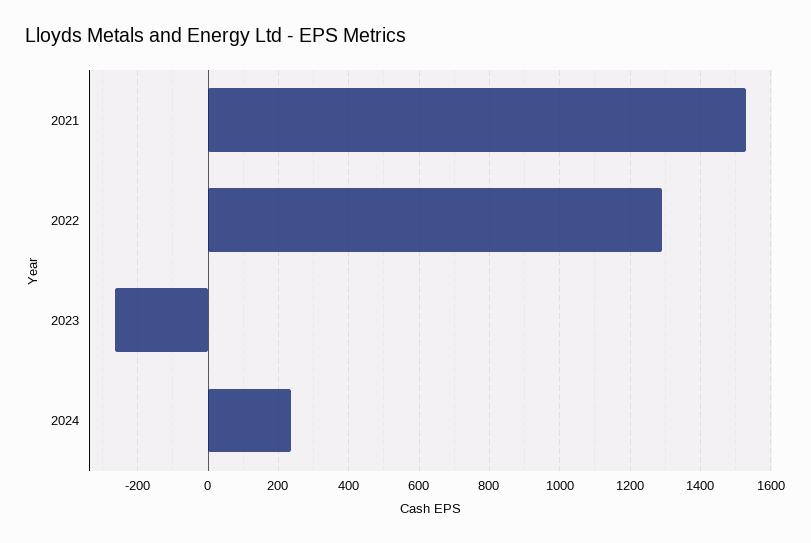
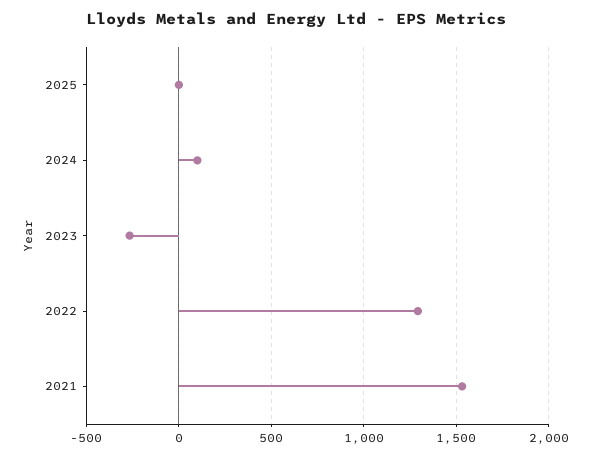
2024: 240 -> 100
2025: none -> 0

